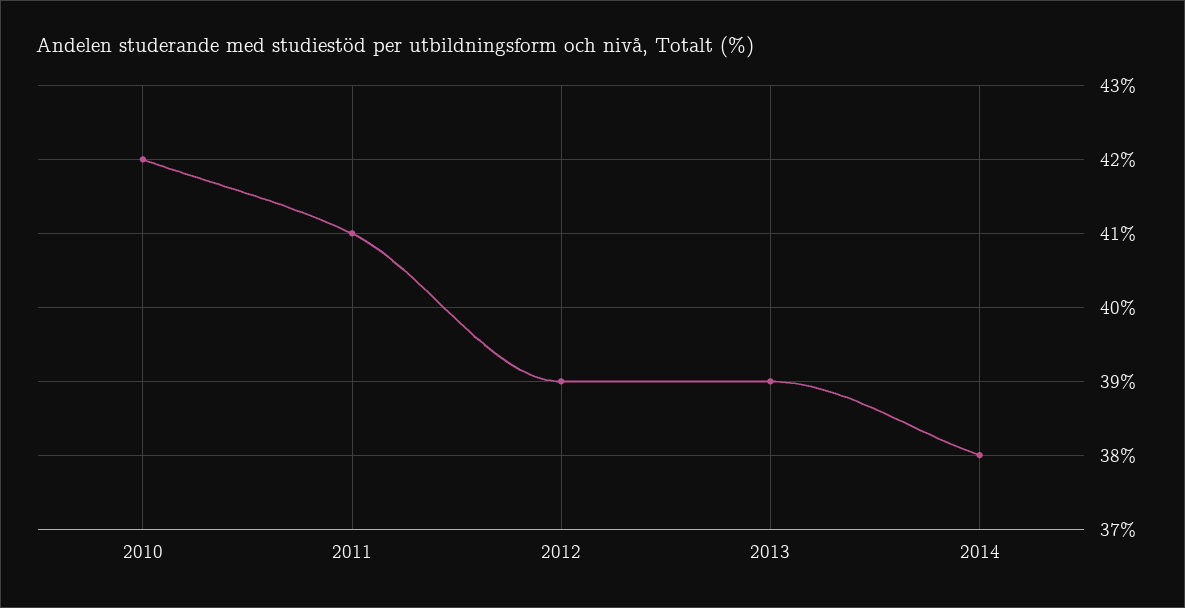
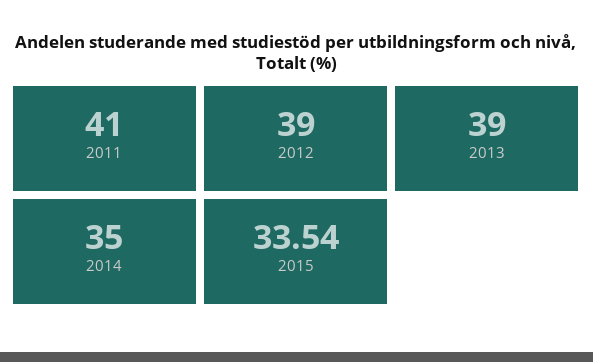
2010: 42 -> none
2014: 38 -> 35
2015: none -> 33.54

